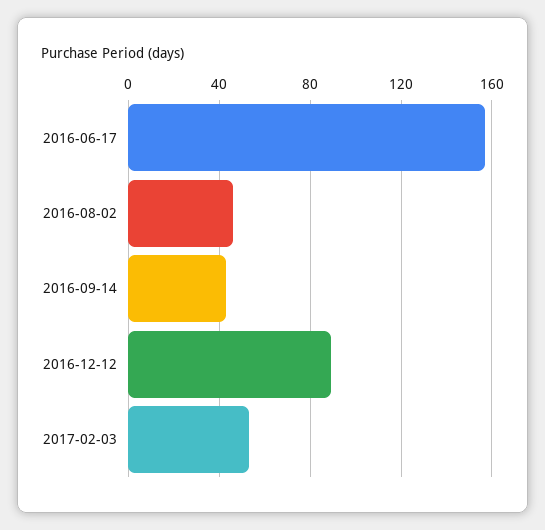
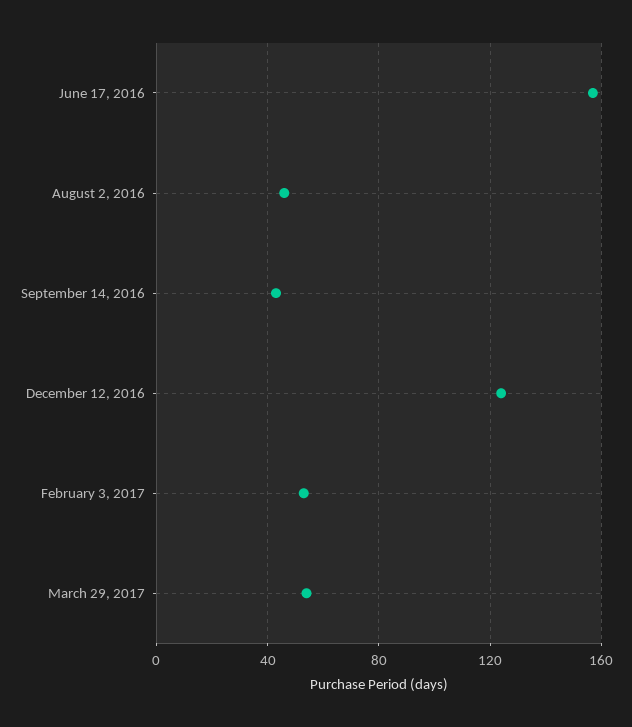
2016-12-12: 90 -> 125
March 29, 2017: none -> 55

